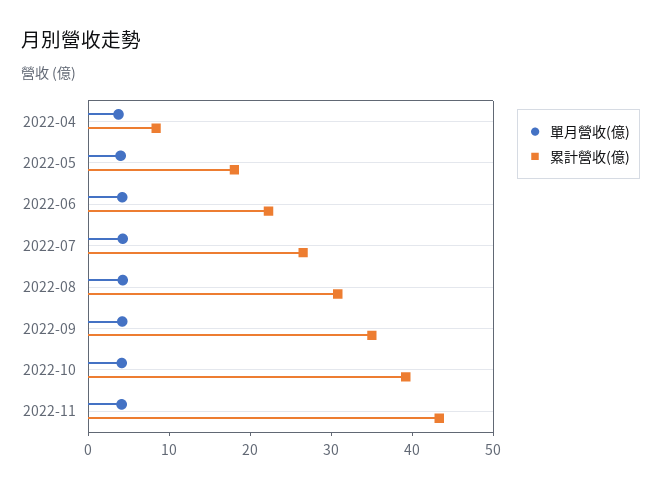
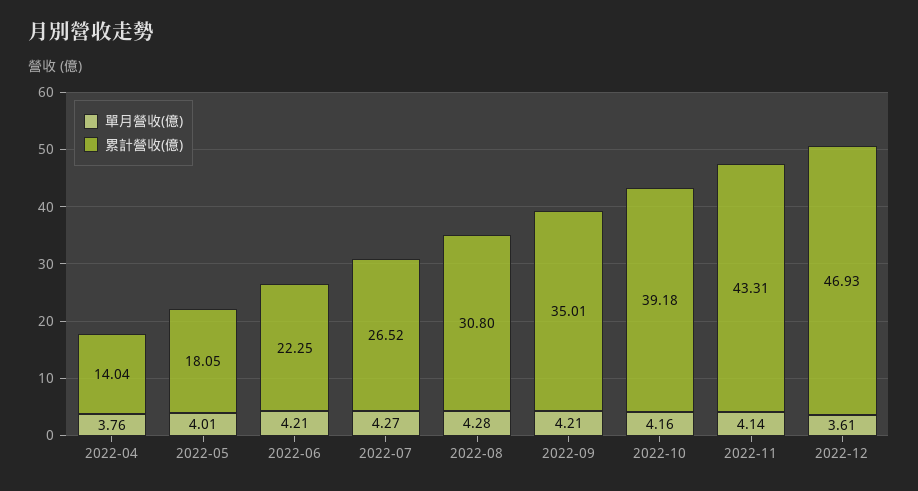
累計營收(億), 2022-04: 8 -> 14.04
單月營收(億), 2022-12: none -> 3.61
累計營收(億), 2022-12: none -> 46.93

